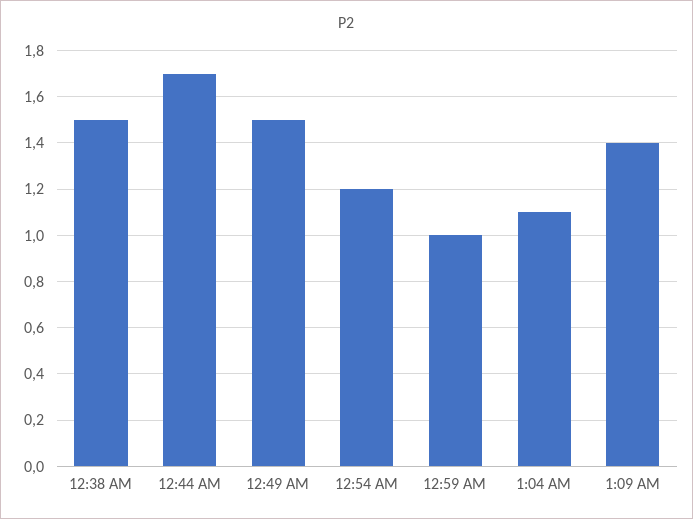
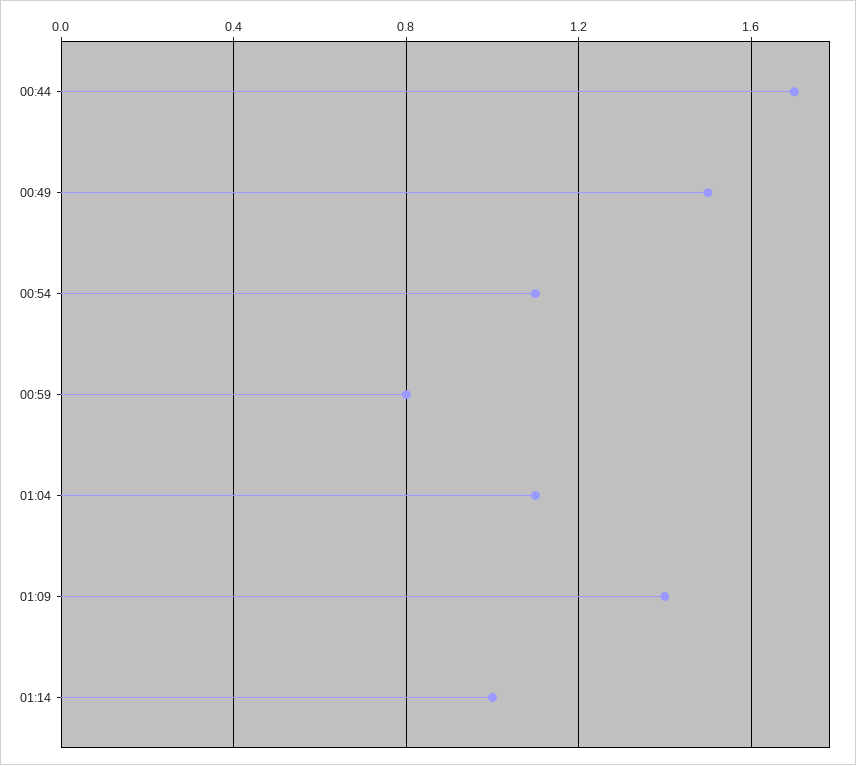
12:38 AM: 1.5 -> none
12:54 AM: 1.2 -> 1.1
12:59 AM: 1 -> 0.8
01:14: none -> 1

